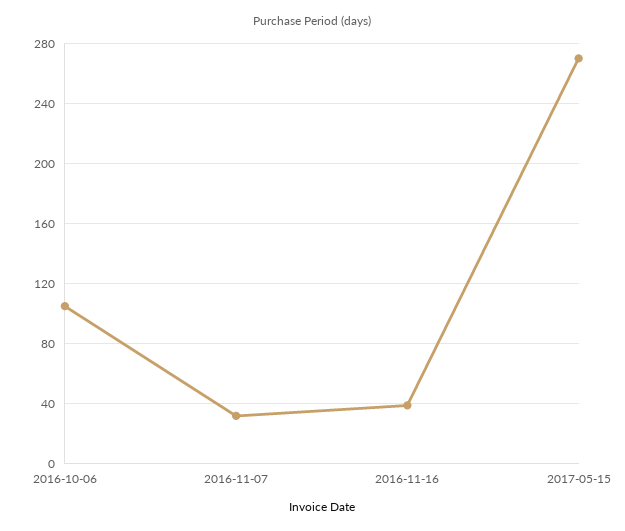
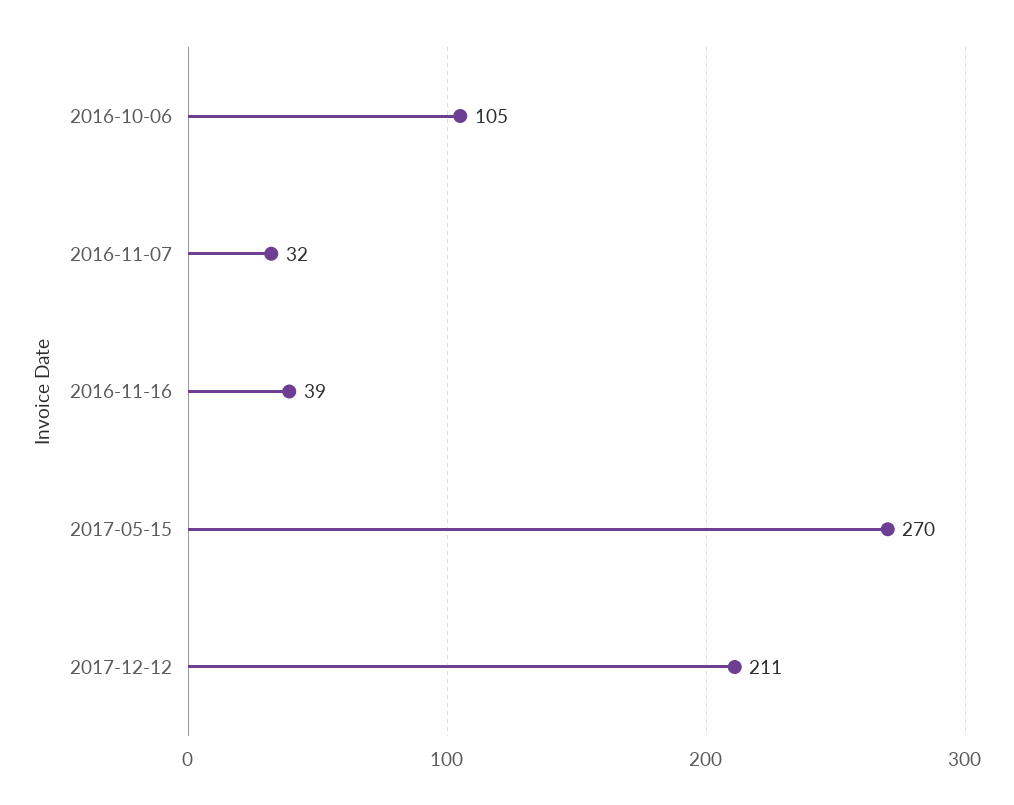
2017-12-12: none -> 211

